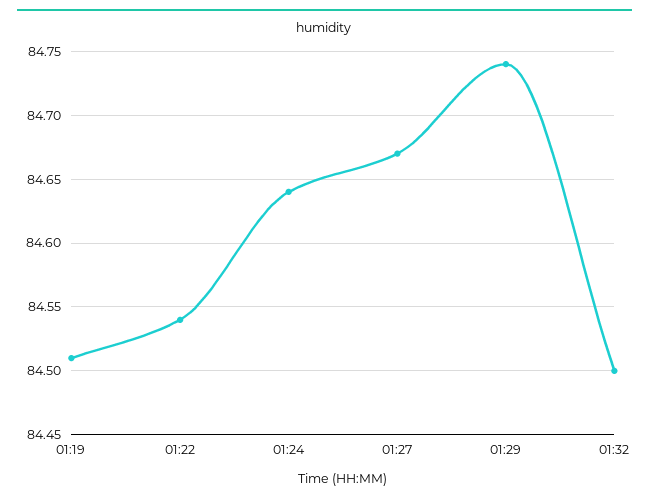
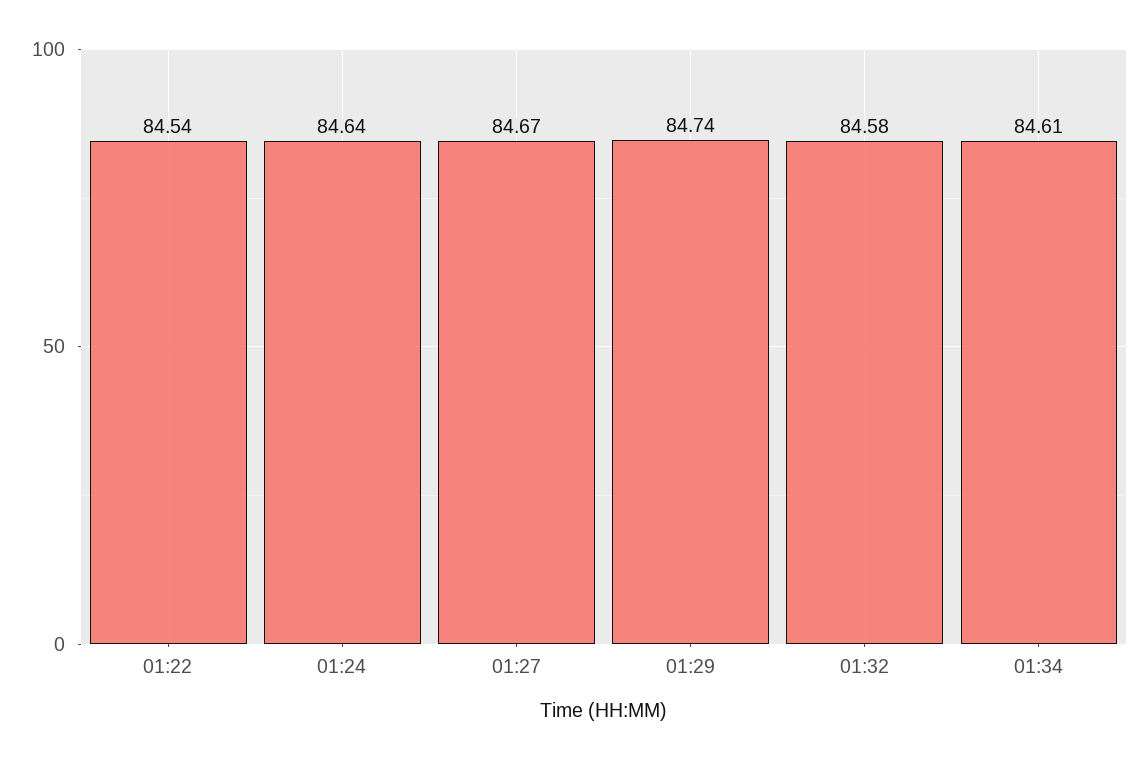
01:19: 84.51 -> none
01:32: 84.5 -> 84.58
01:34: none -> 84.61

